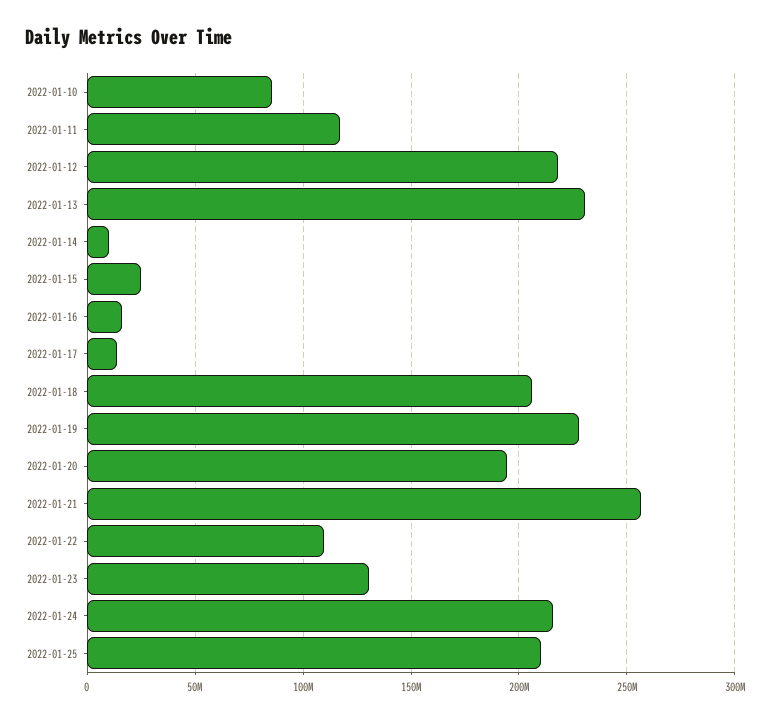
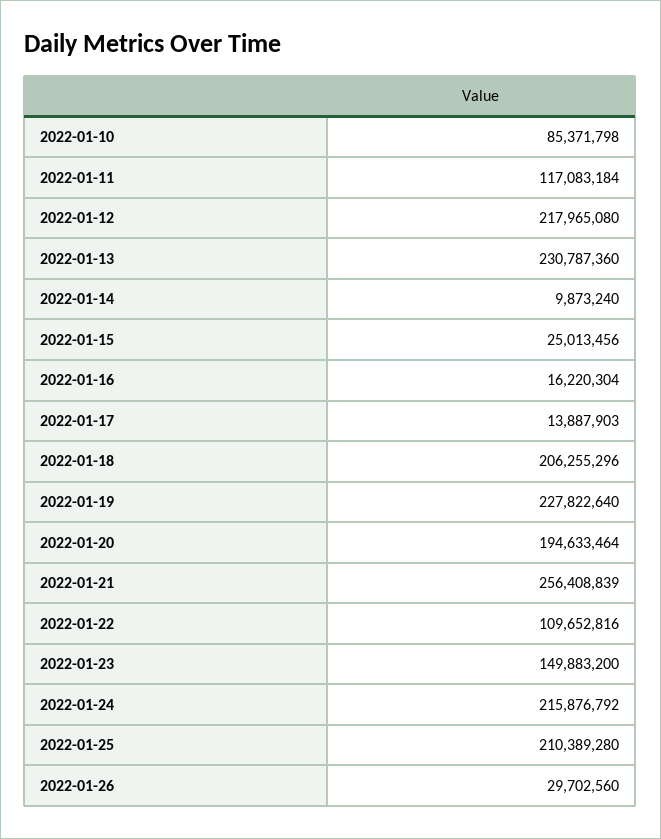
2022-01-23: 130000000 -> 149883200
2022-01-26: none -> 29702560

